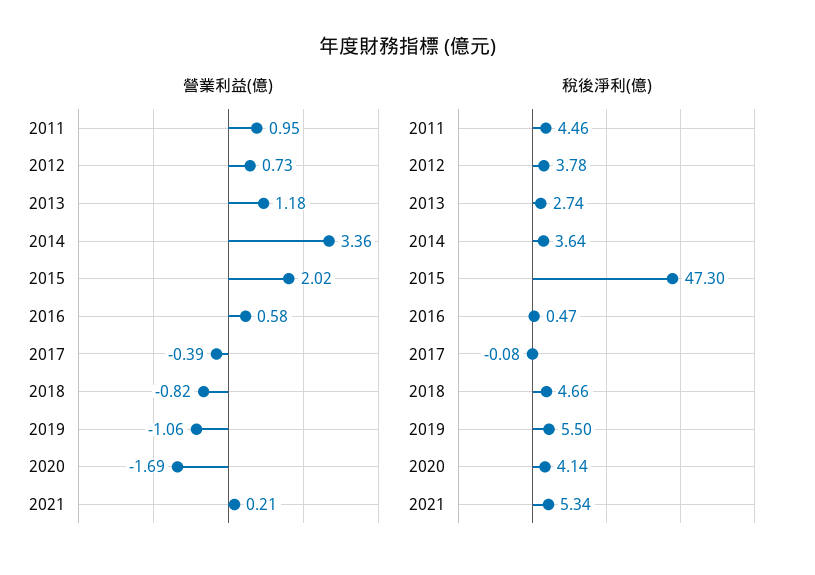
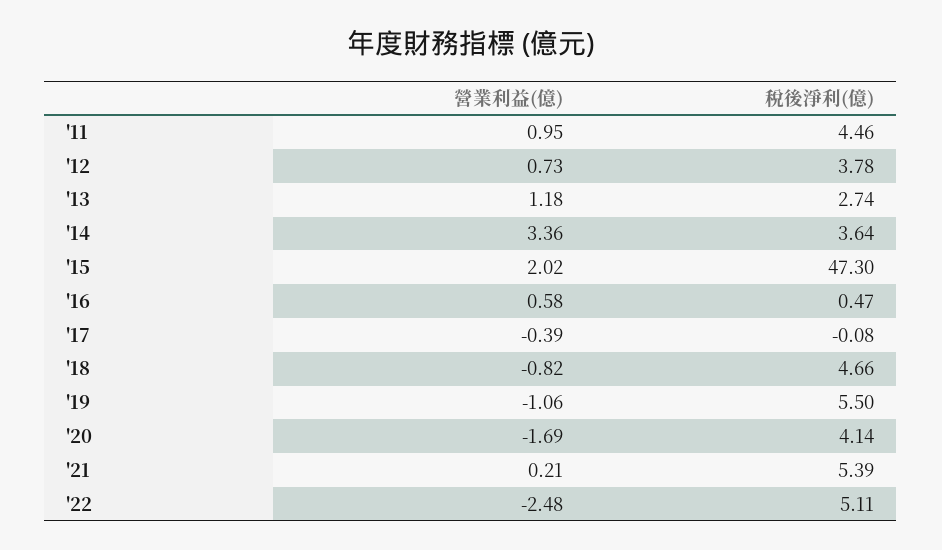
稅後淨利(億), 2021: 5.34 -> 5.39
營業利益(億), '22: none -> -2.48
稅後淨利(億), '22: none -> 5.11

